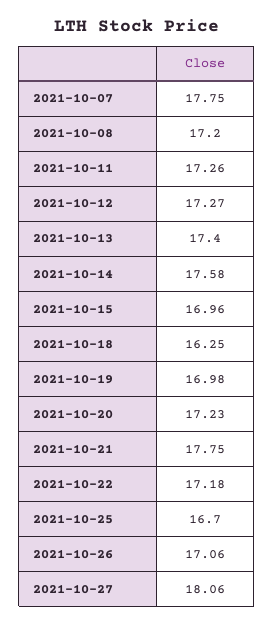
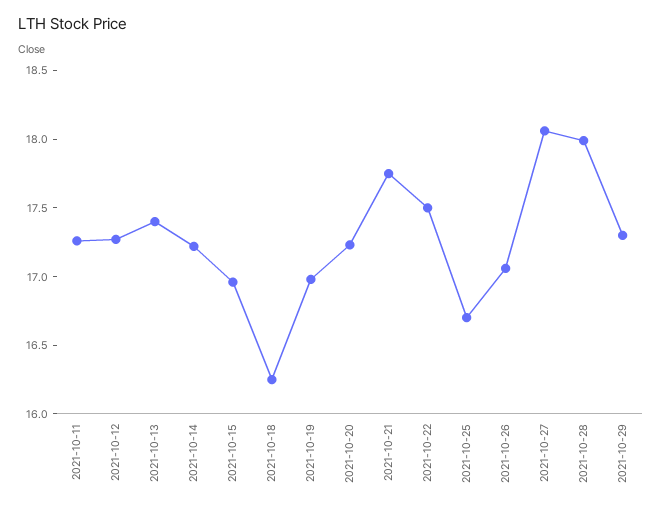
2021-10-07: 17.75 -> none
2021-10-08: 17.2 -> none
2021-10-14: 17.58 -> 17.2
2021-10-22: 17.18 -> 17.5
2021-10-28: none -> 18
2021-10-29: none -> 17.3

